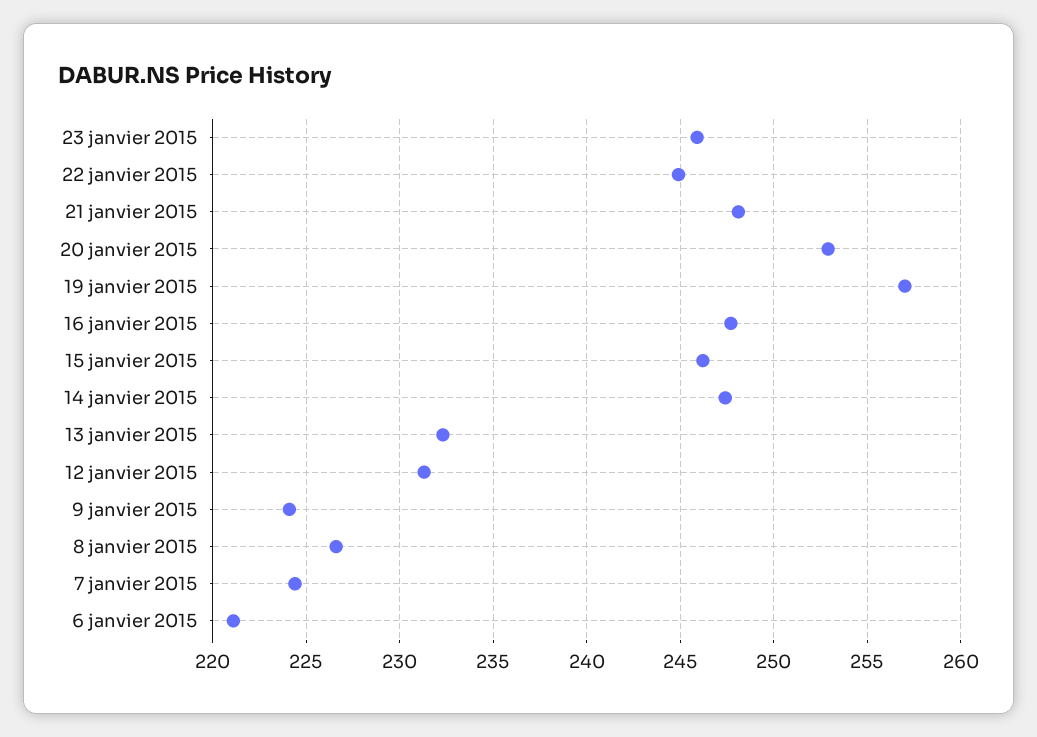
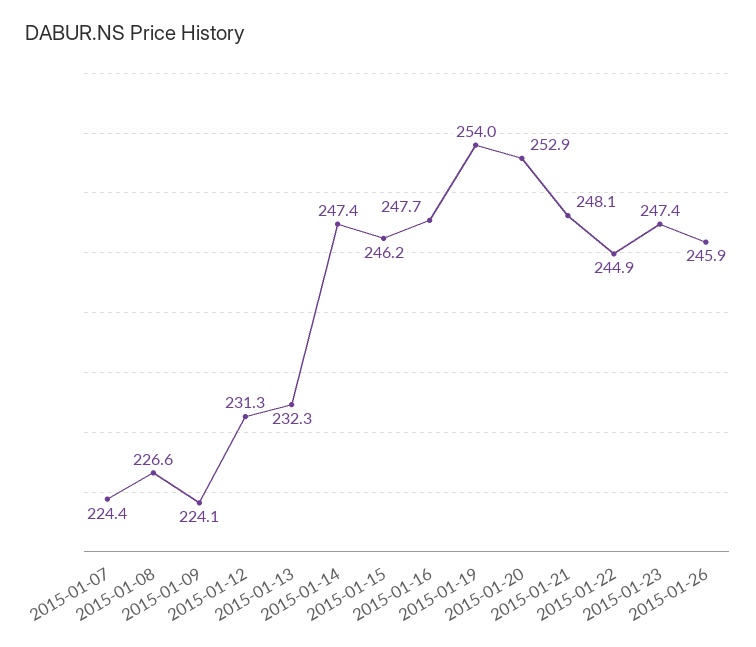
23 janvier 2015: 246 -> 247.4
19 janvier 2015: 257 -> 254
6 janvier 2015: 221 -> none
2015-01-26: none -> 245.9

